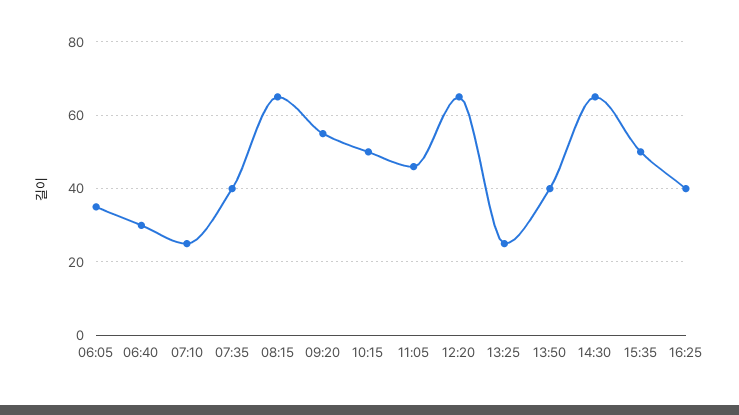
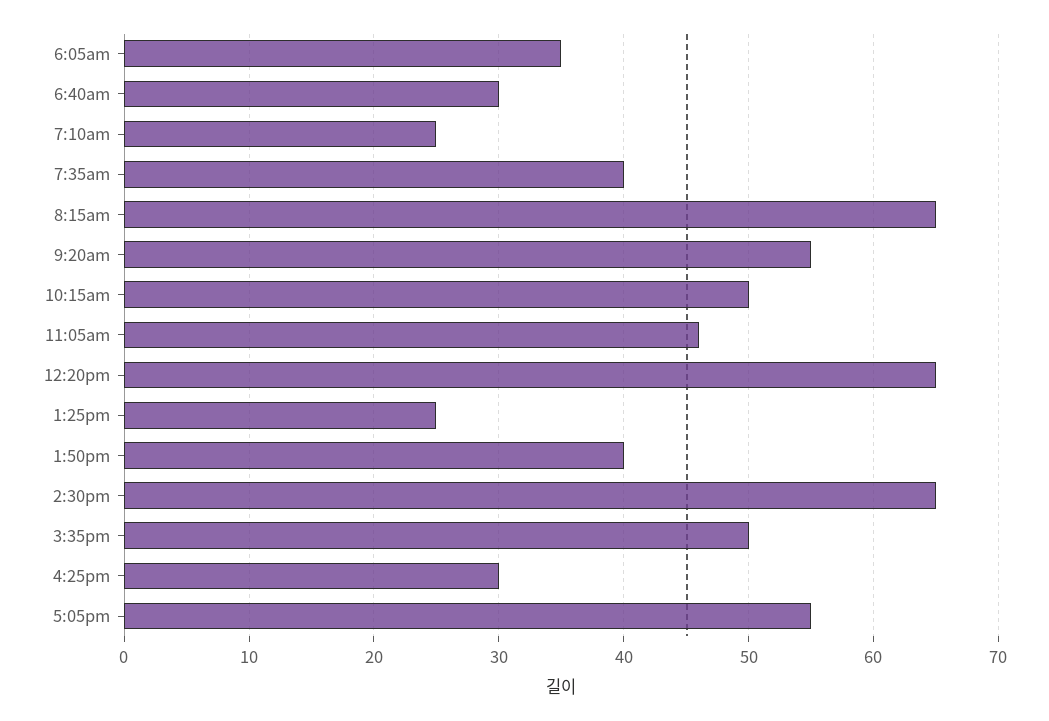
16:25: 40 -> 30
5:05pm: none -> 55

